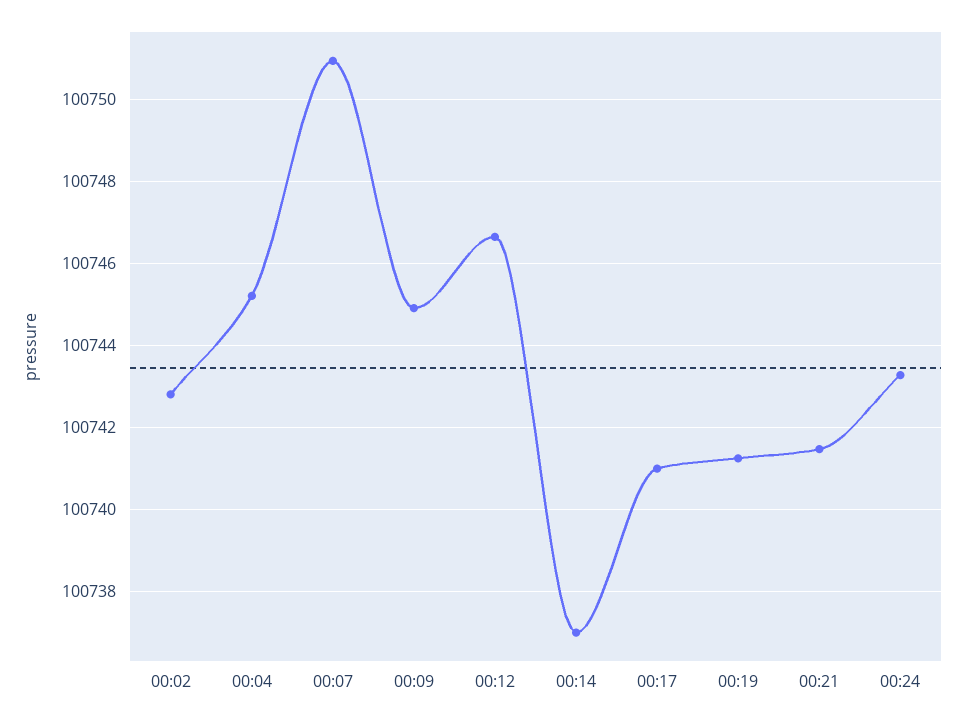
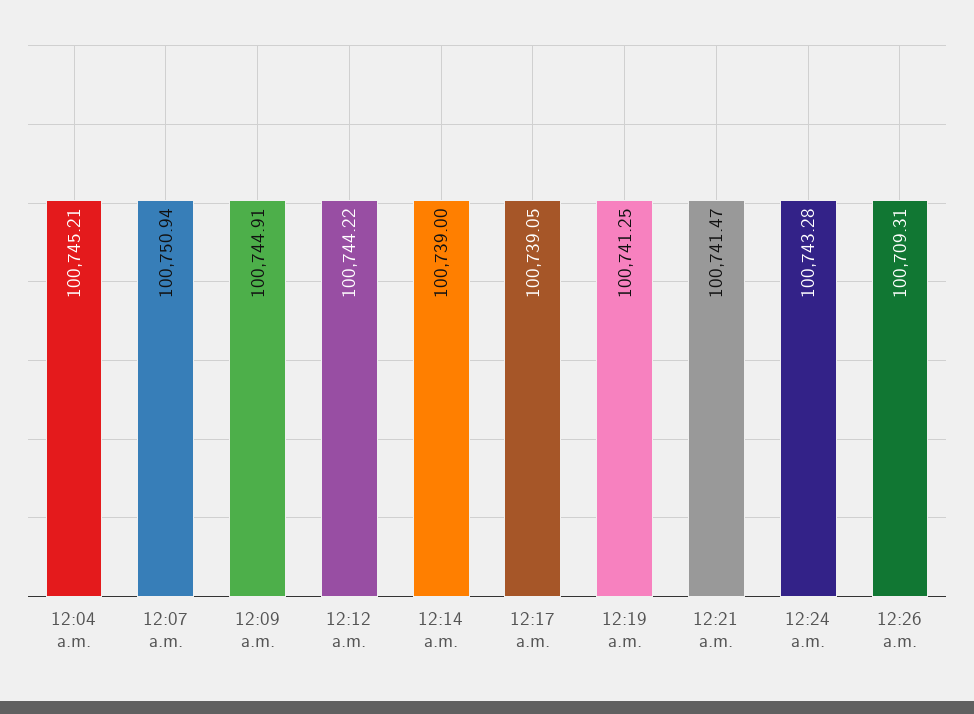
00:02: 100742.8 -> none
00:12: 100746.6 -> 100744.22
00:14: 100737 -> 100739
00:17: 100741 -> 100739.05
12:26 a.m.: none -> 100709.31

